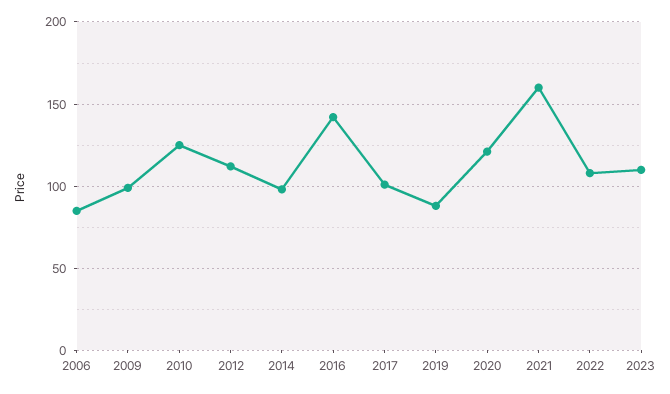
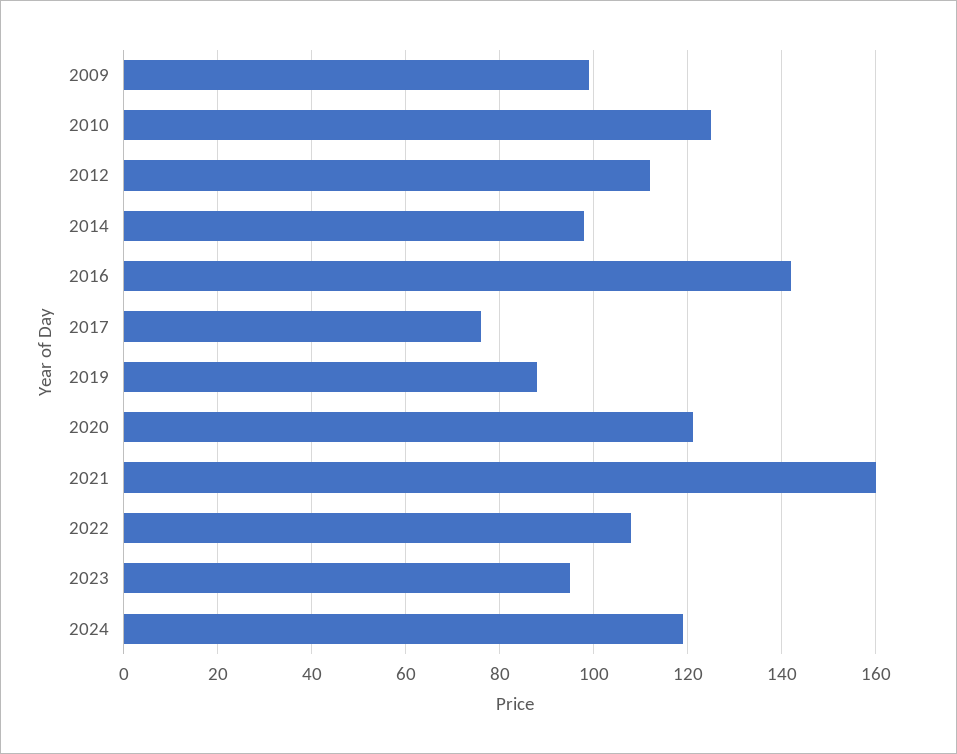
2006: 85 -> none
2017: 100 -> 75
2023: 110 -> 95
2024: none -> 120

